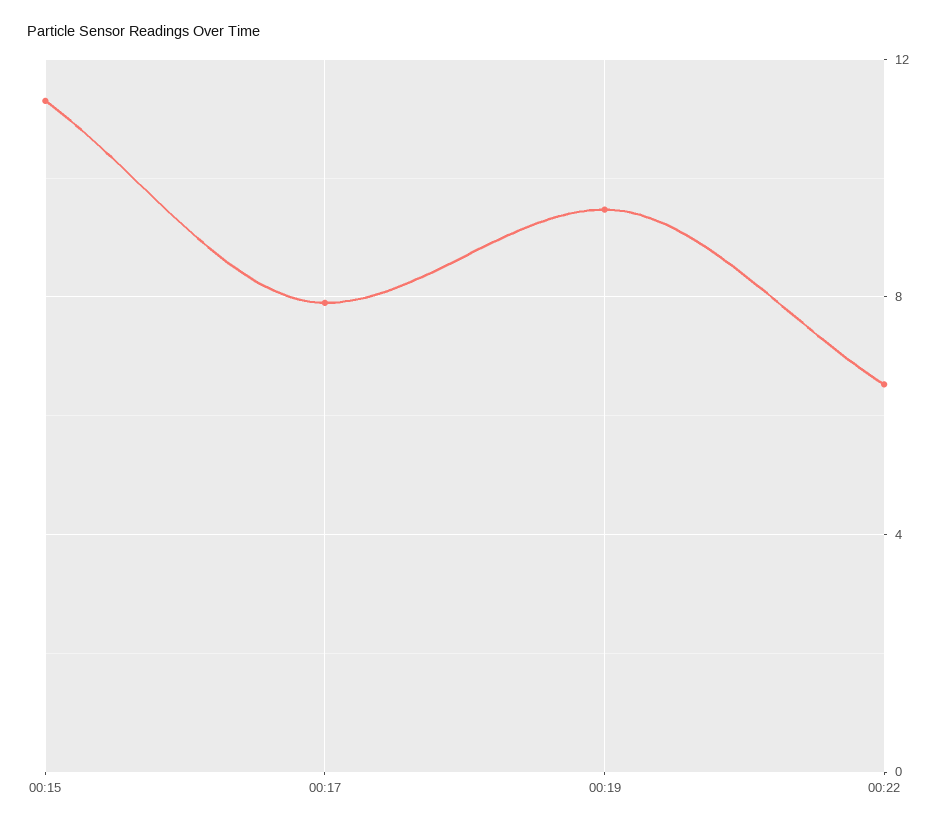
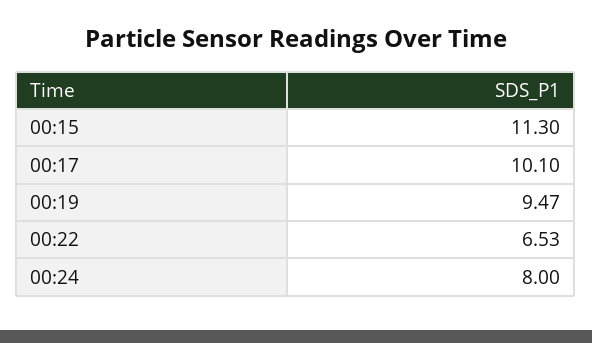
00:17: 8 -> 10.1
00:24: none -> 8

